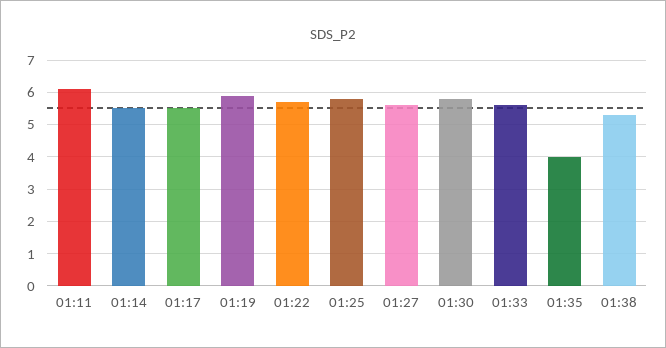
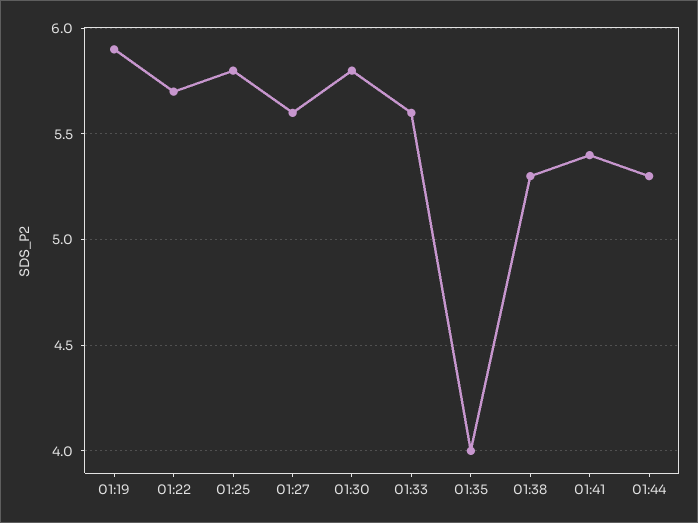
01:11: 6 -> none
01:14: 5.5 -> none
01:17: 5.5 -> none
01:41: none -> 5.4
01:44: none -> 5.3

